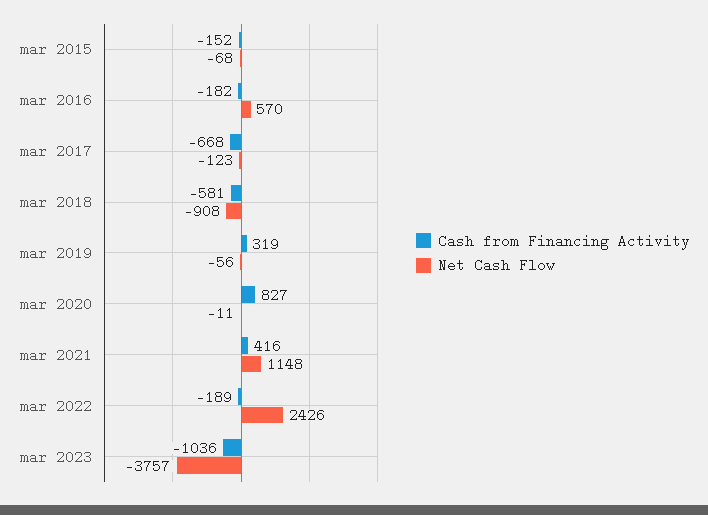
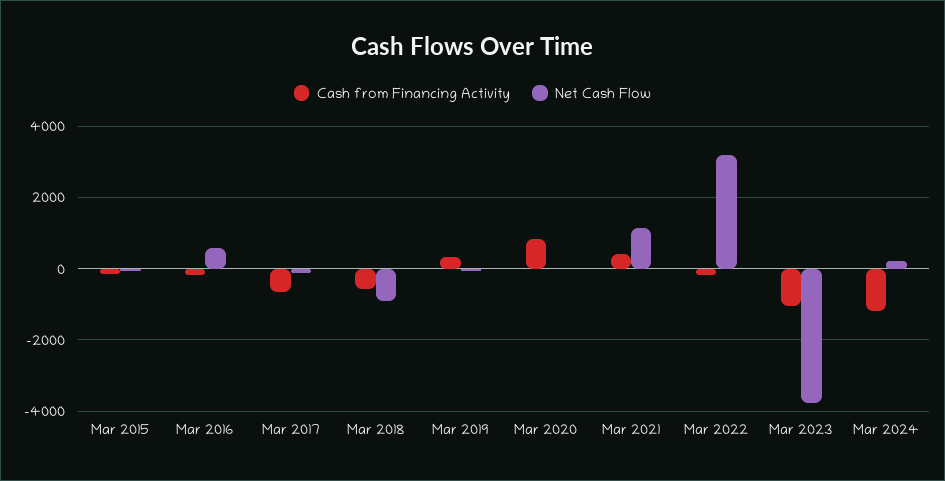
Net Cash Flow, mar 2022: 2426 -> 3200
Cash from Financing Activity, Mar 2024: none -> -1200
Net Cash Flow, Mar 2024: none -> 200

